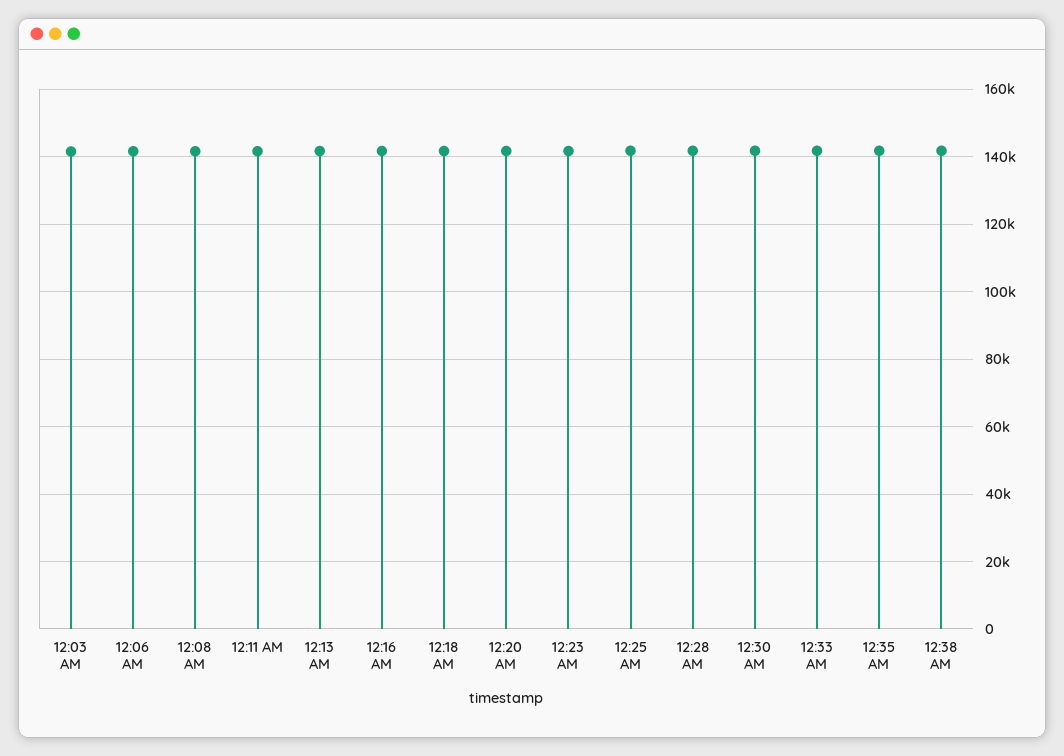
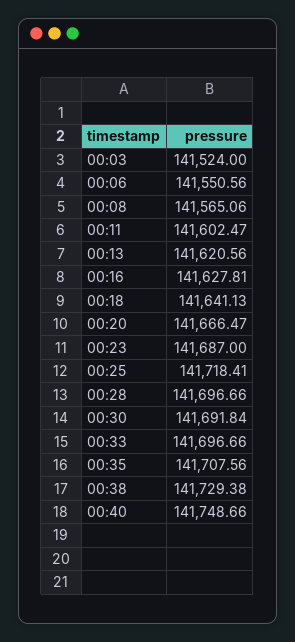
00:40: none -> 141748.66

